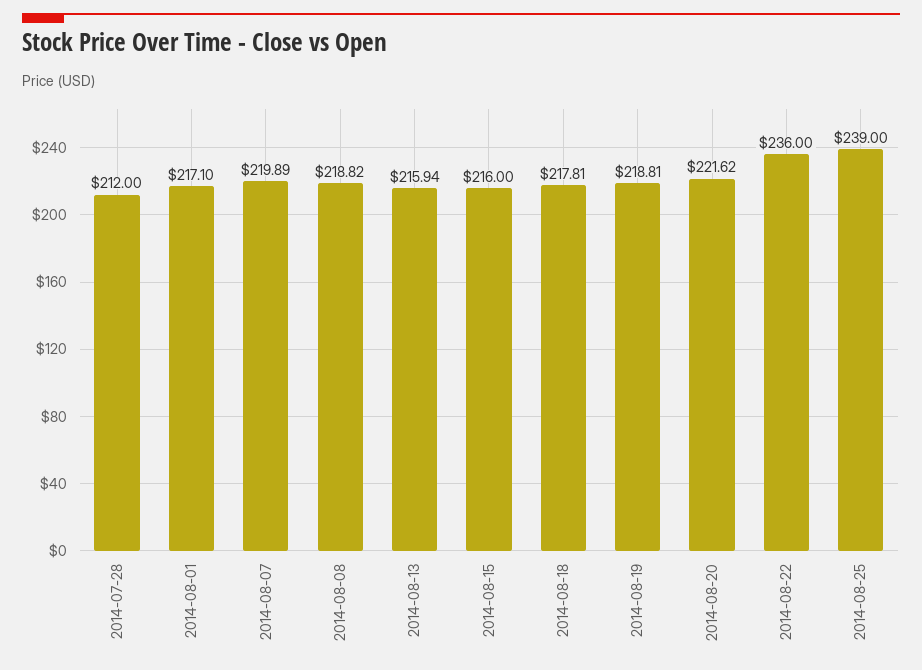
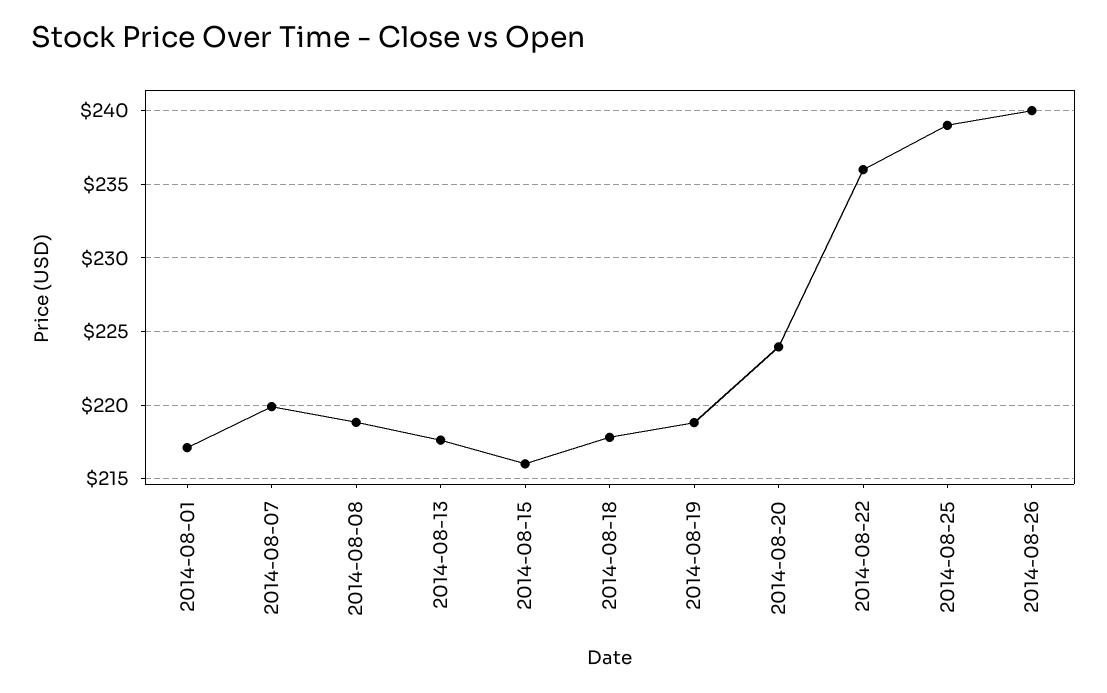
2014-07-28: 212 -> none
2014-08-13: 215.94 -> 217.5
2014-08-20: 221.62 -> 224
2014-08-26: none -> 240

